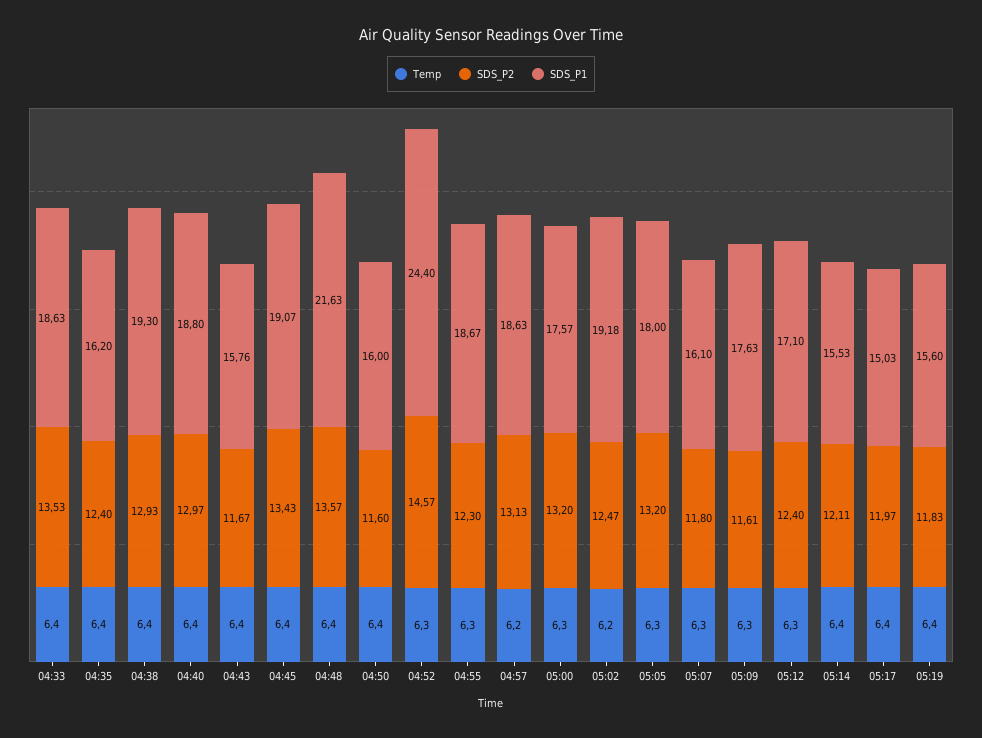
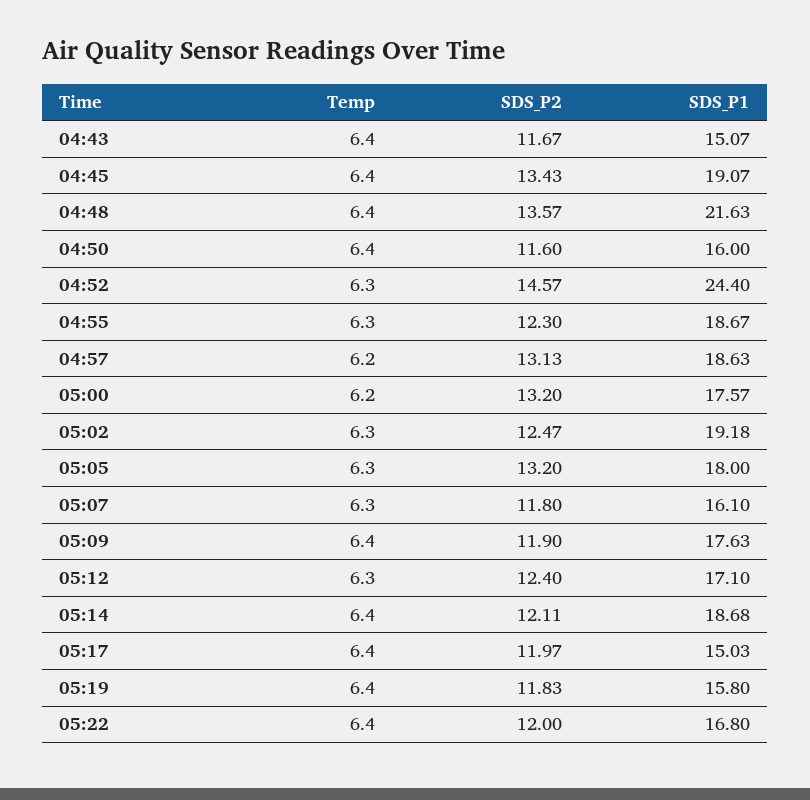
Temp, 04:33: 6.4 -> none
SDS_P2, 04:33: 13.53 -> none
SDS_P1, 04:33: 18.63 -> none
Temp, 04:35: 6.4 -> none
SDS_P2, 04:35: 12.4 -> none
SDS_P1, 04:35: 16.2 -> none
Temp, 04:38: 6.4 -> none
SDS_P2, 04:38: 12.93 -> none
SDS_P1, 04:38: 19.3 -> none
Temp, 04:40: 6.4 -> none
SDS_P2, 04:40: 12.97 -> none
SDS_P1, 04:40: 18.8 -> none
SDS_P1, 04:43: 15.76 -> 15.07
Temp, 05:00: 6.3 -> 6.2
Temp, 05:02: 6.2 -> 6.3
Temp, 05:09: 6.3 -> 6.4
SDS_P2, 05:09: 11.61 -> 11.9
SDS_P1, 05:14: 15.53 -> 18.68
SDS_P1, 05:19: 15.6 -> 15.8
Temp, 05:22: none -> 6.4
SDS_P2, 05:22: none -> 12
SDS_P1, 05:22: none -> 16.8

